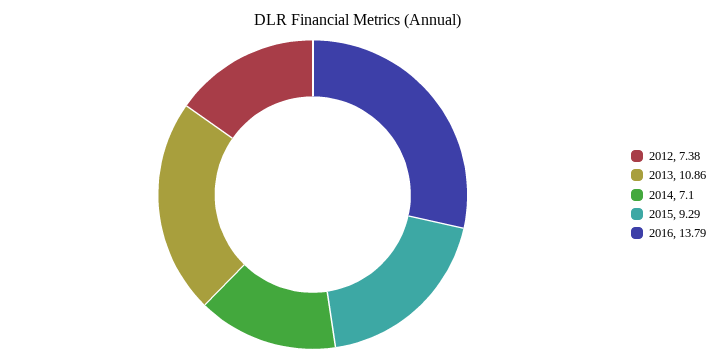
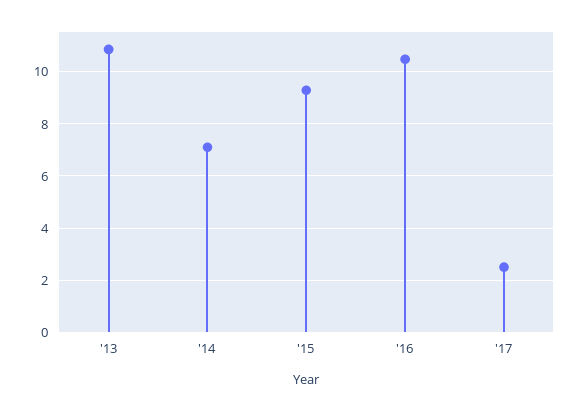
2012: 7.38 -> none
2016: 13.79 -> 10.5
'17: none -> 2.5

